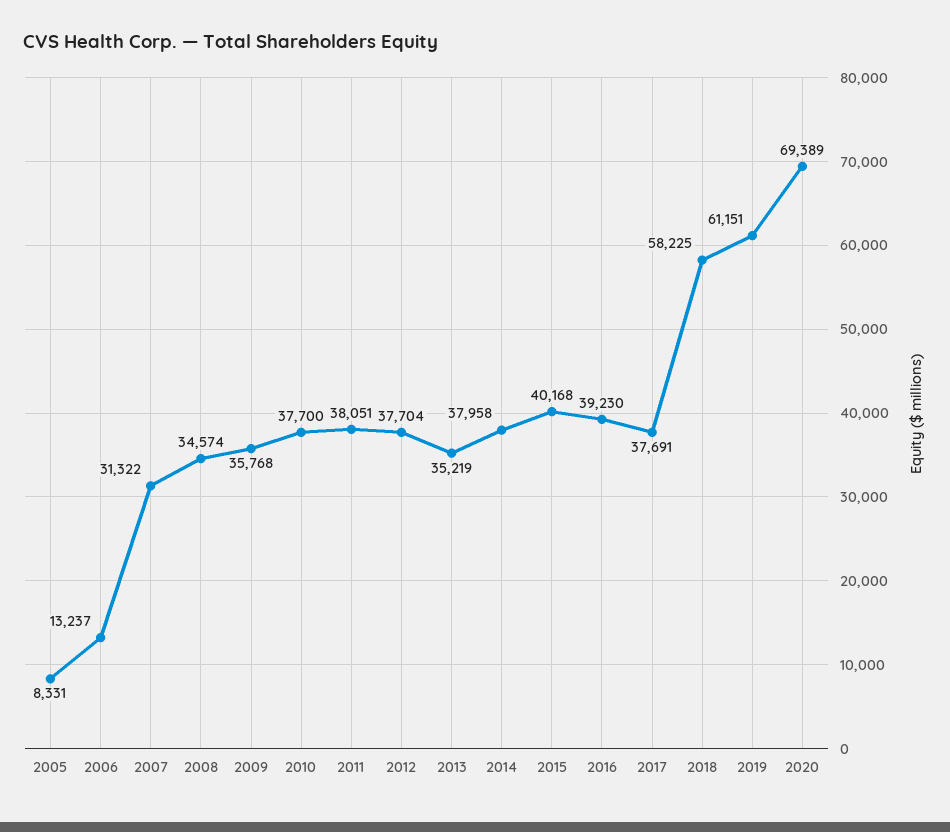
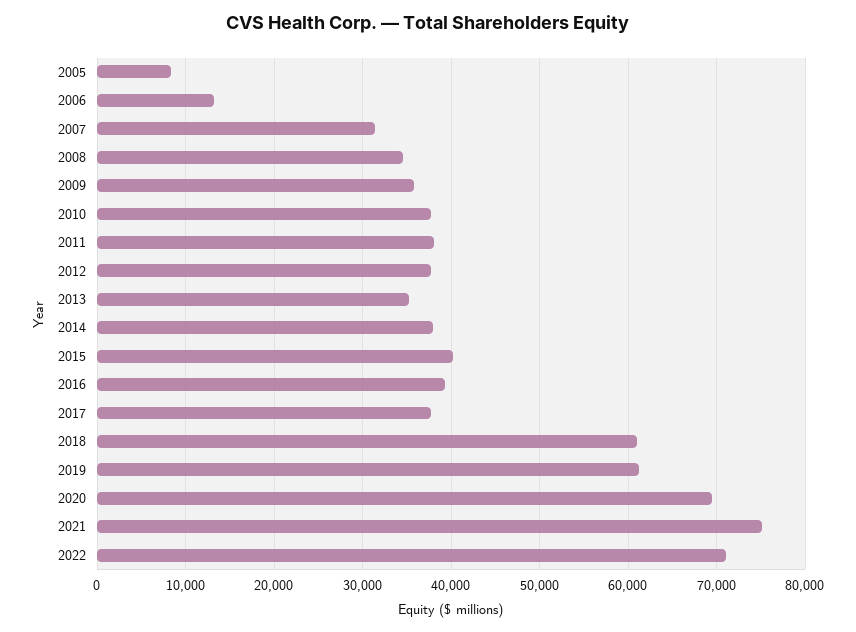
2018: 58225 -> 61000
2021: none -> 75000
2022: none -> 71000

